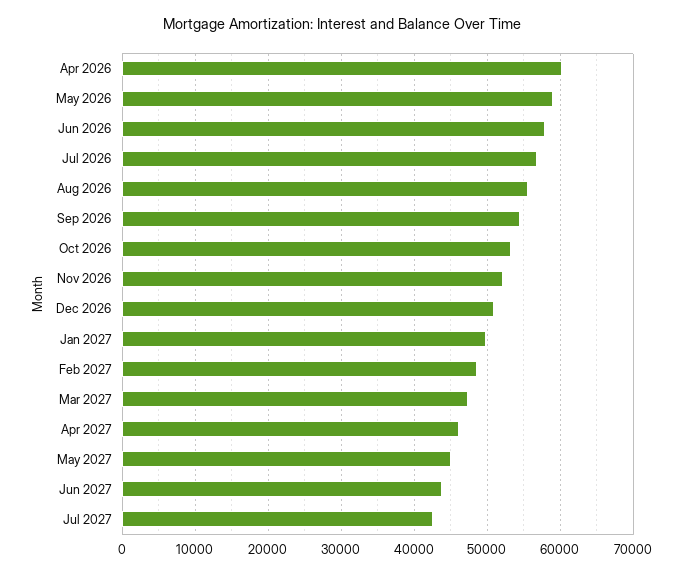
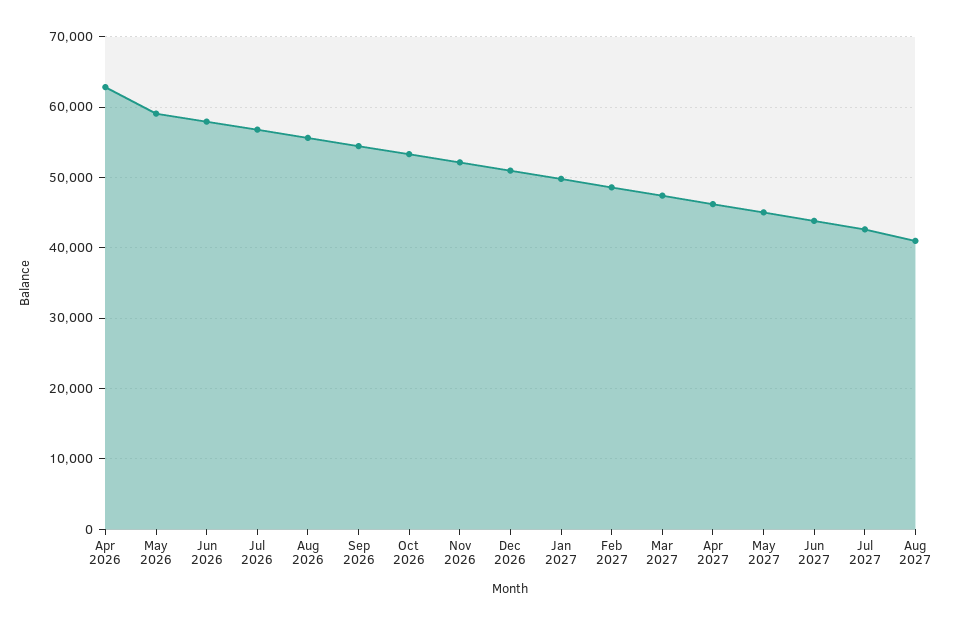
Apr 2026: 60000 -> 63000
Aug 2027: none -> 41000

